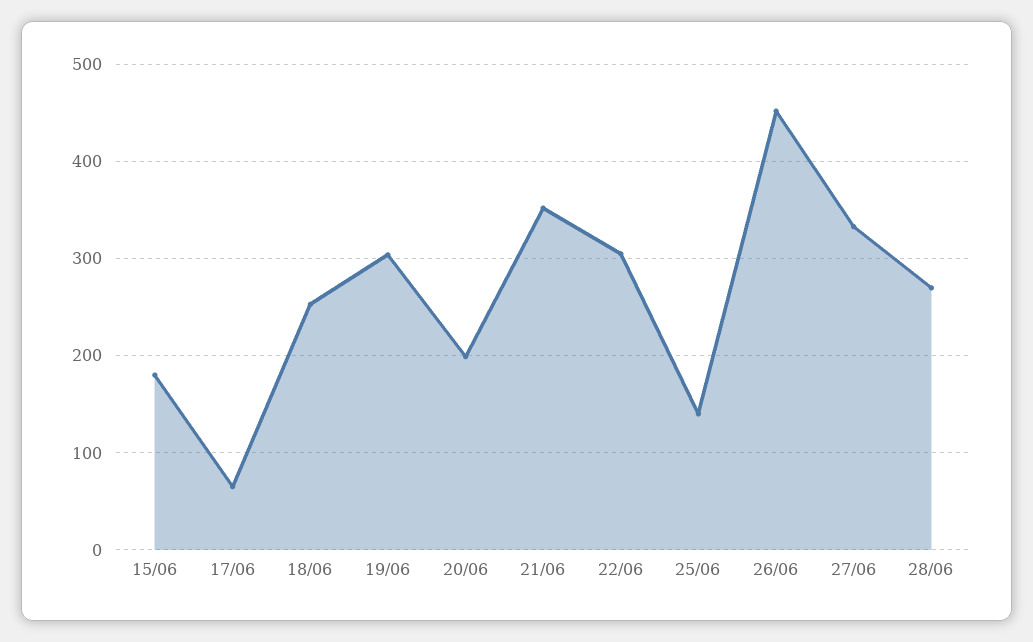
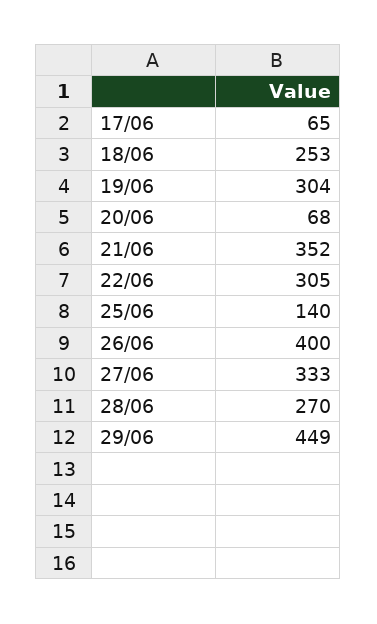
15/06: 180 -> none
20/06: 200 -> 68
26/06: 450 -> 400
29/06: none -> 449

